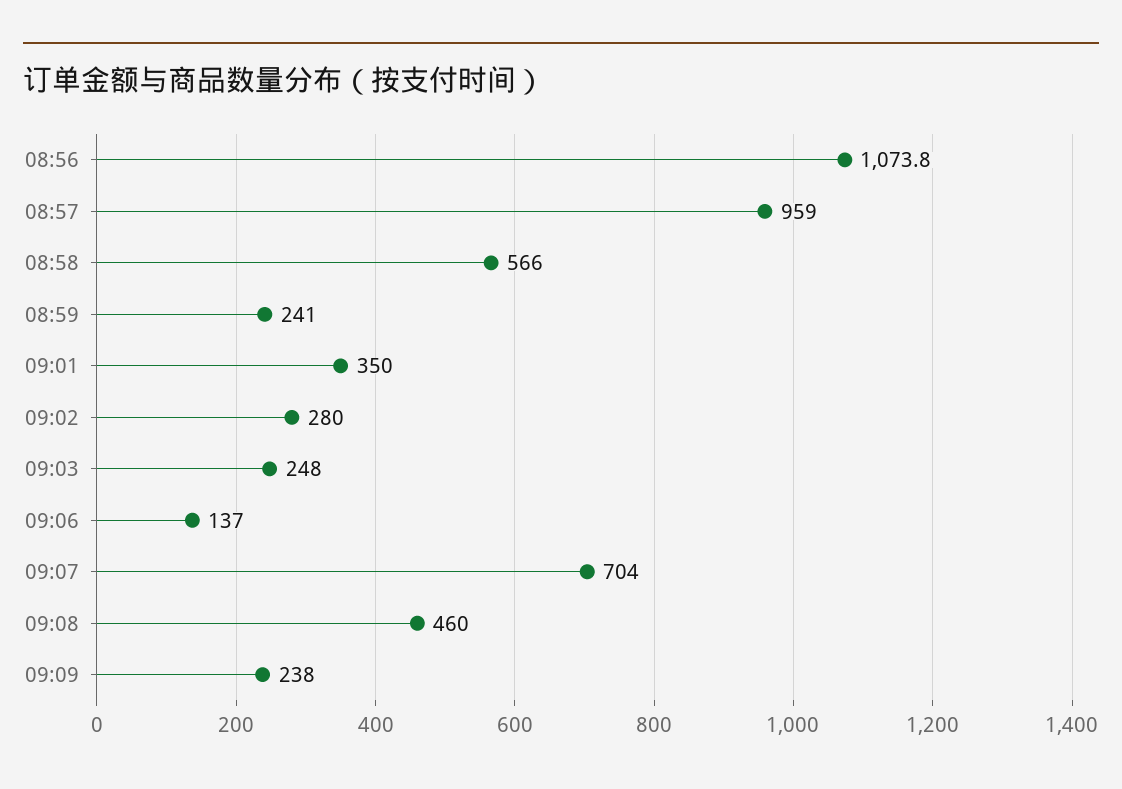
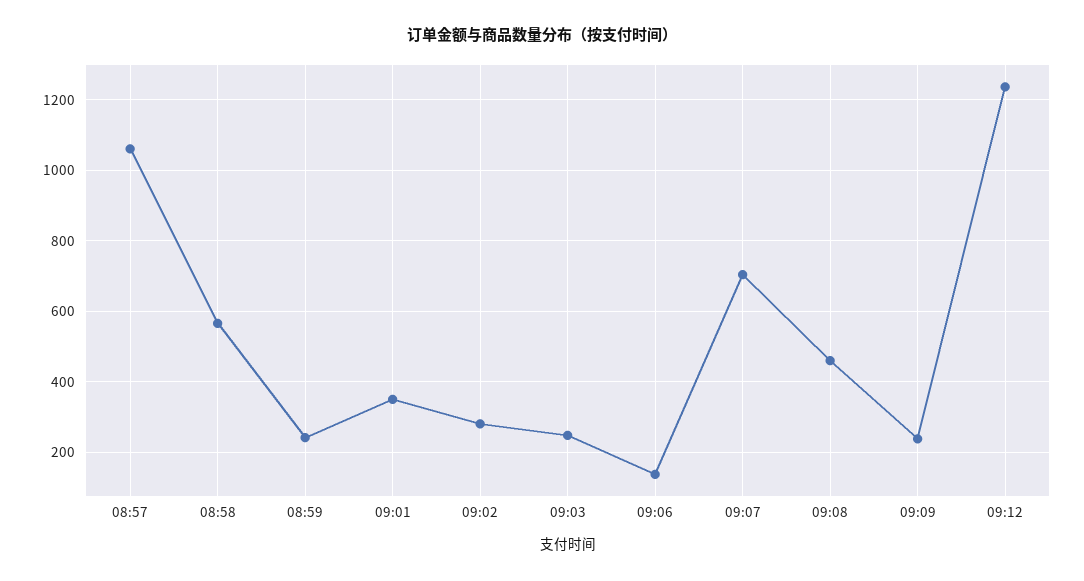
08:56: 1073.8 -> none
08:57: 959 -> 1060
09:12: none -> 1240

